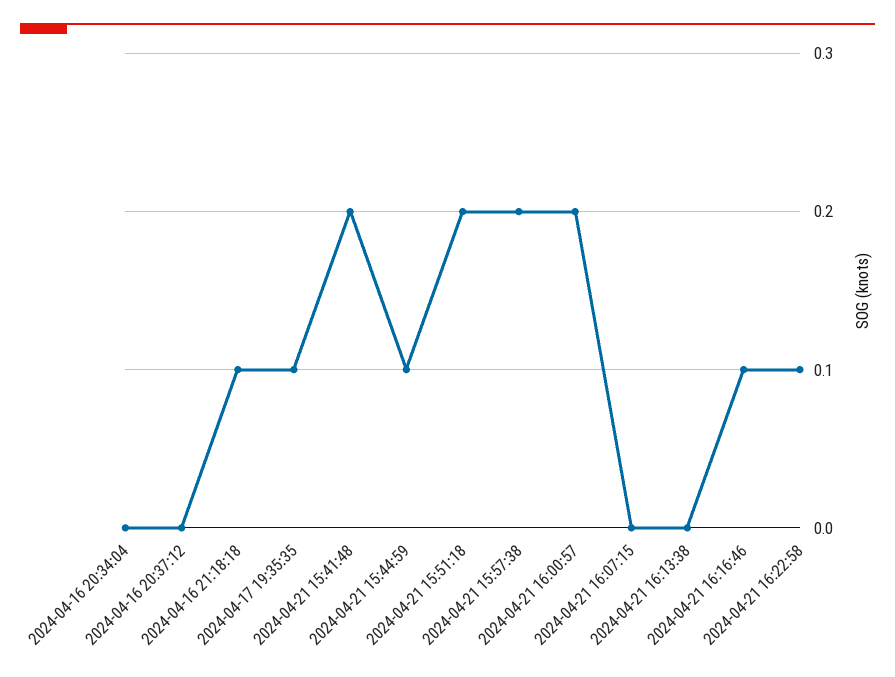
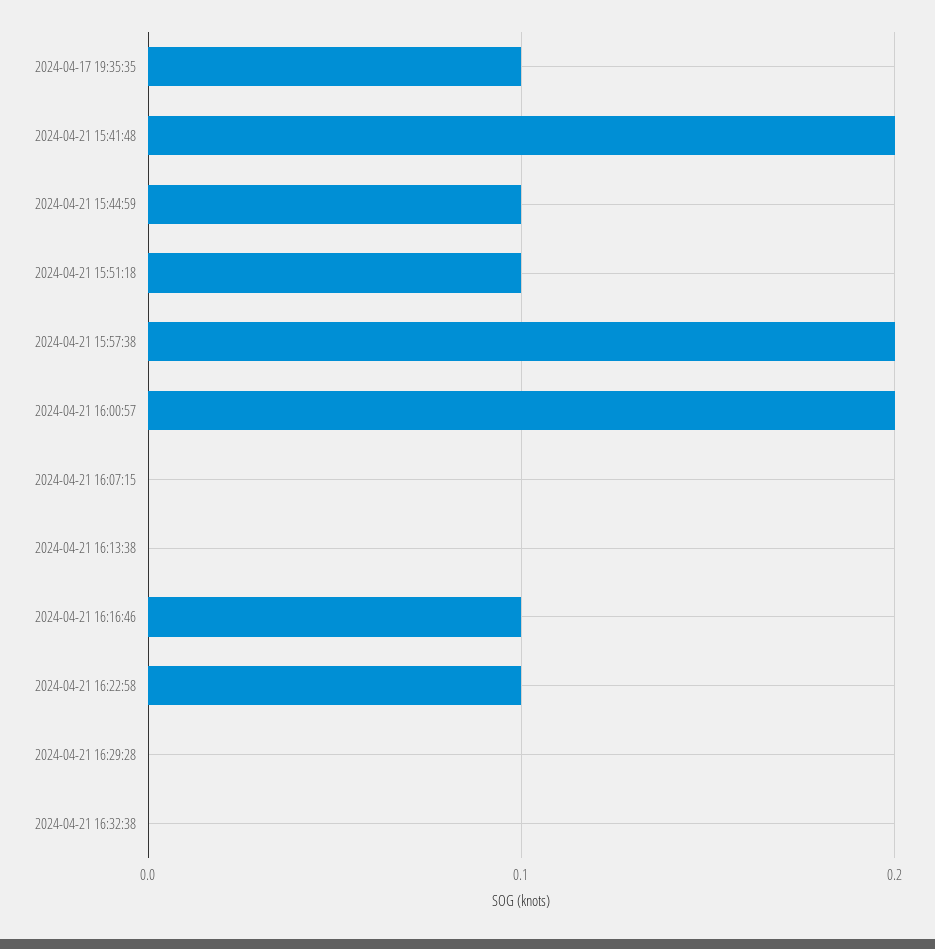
2024-04-16 20:34:04: 0 -> none
2024-04-16 20:37:12: 0 -> none
2024-04-16 21:18:18: 0.1 -> none
2024-04-21 15:51:18: 0.2 -> 0.1
2024-04-21 16:29:28: none -> 0
2024-04-21 16:32:38: none -> 0

